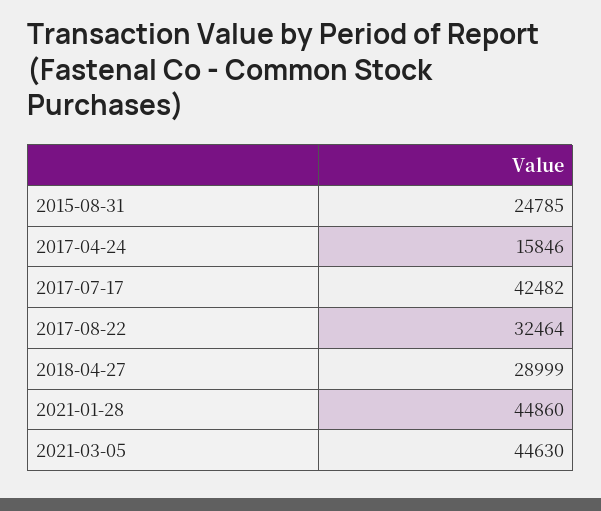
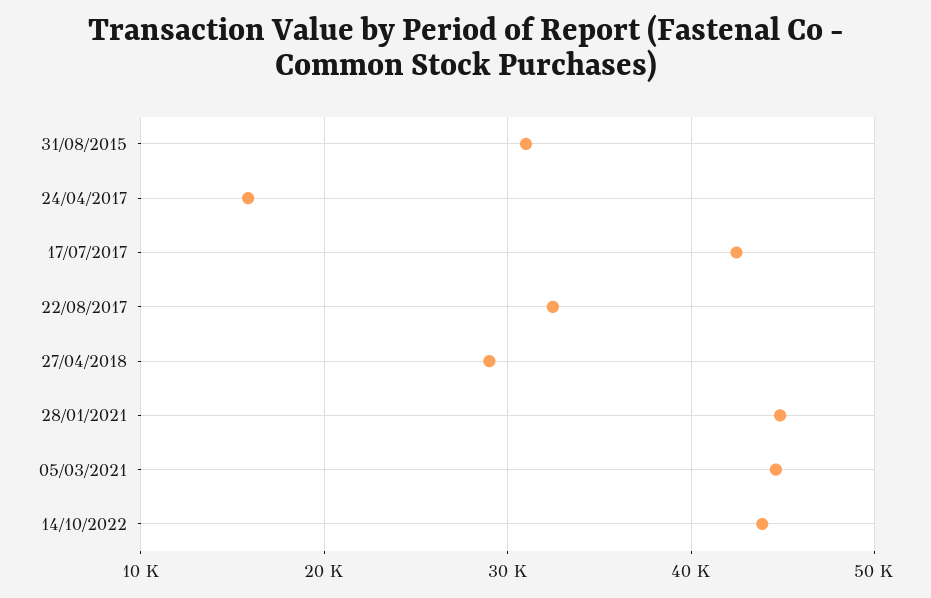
2015-08-31: 24785 -> 31000
14/10/2022: none -> 44000

